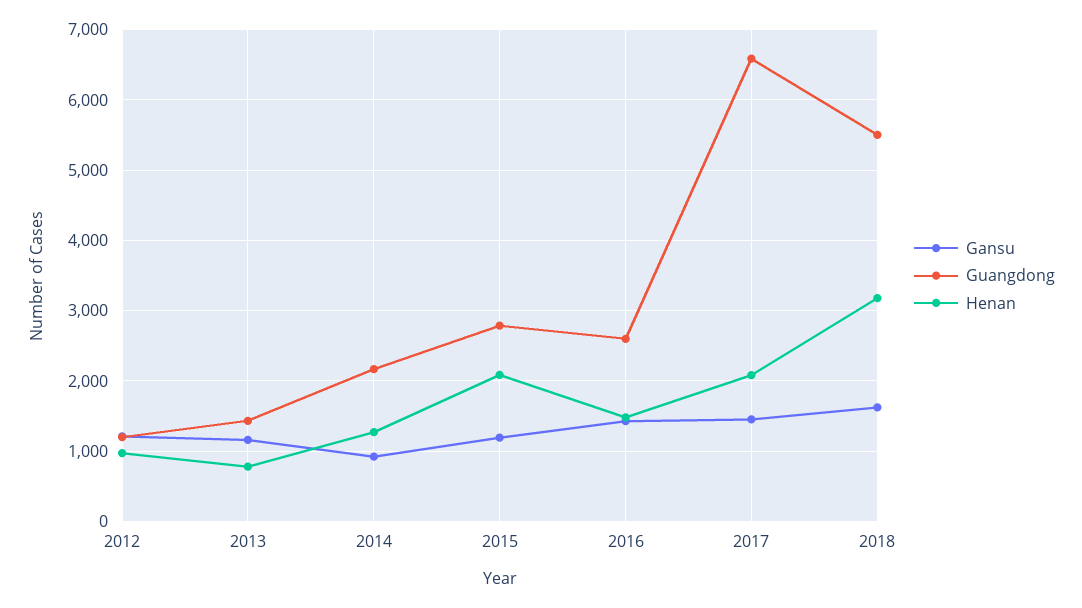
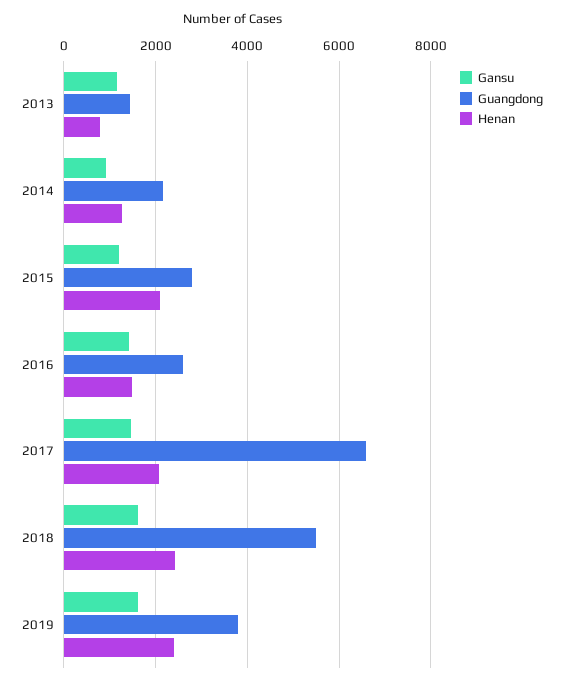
Gansu, 2012: 1200 -> none
Guangdong, 2012: 1200 -> none
Henan, 2012: 1000 -> none
Henan, 2018: 3200 -> 2400
Gansu, 2019: none -> 1600
Guangdong, 2019: none -> 3800
Henan, 2019: none -> 2400

